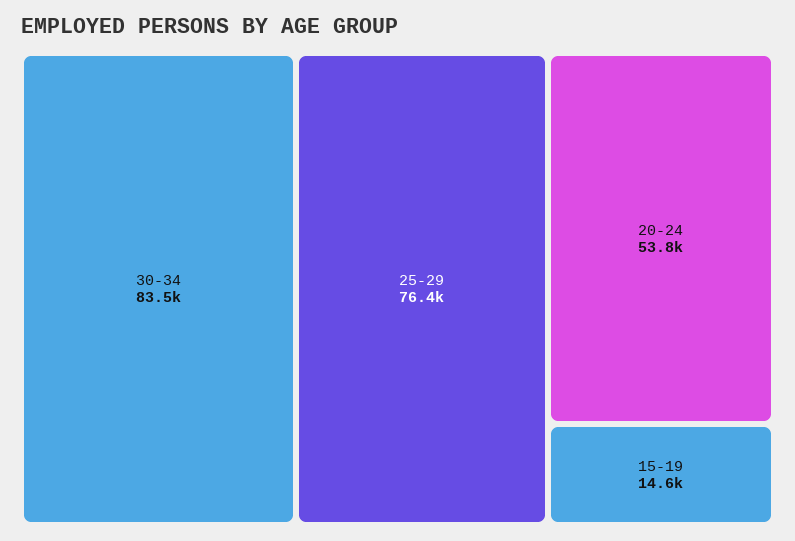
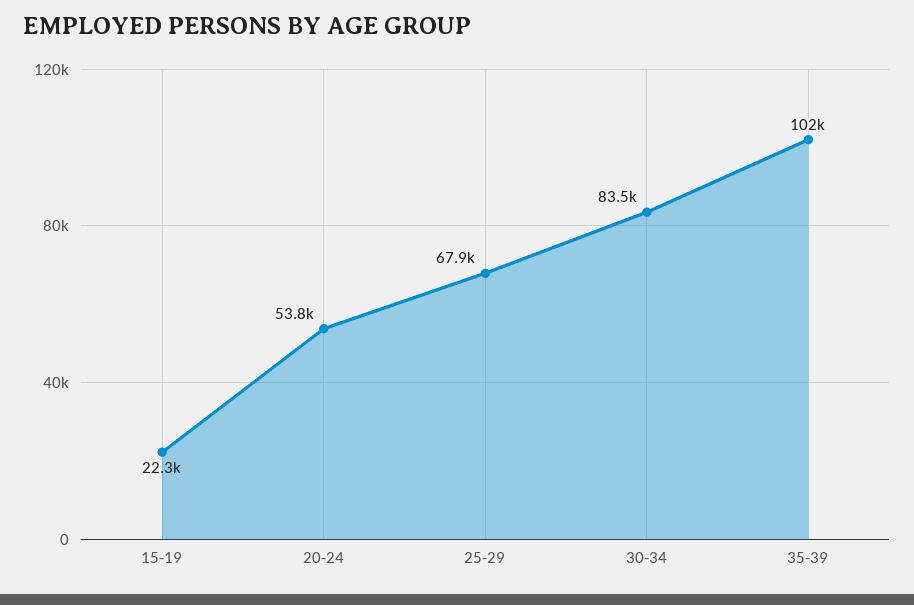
25-29: 76400 -> 67900
15-19: 14600 -> 22300
35-39: none -> 102000

